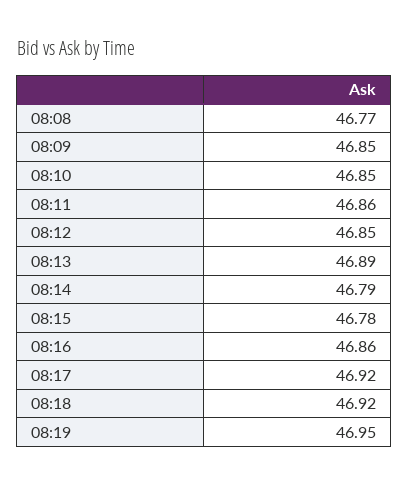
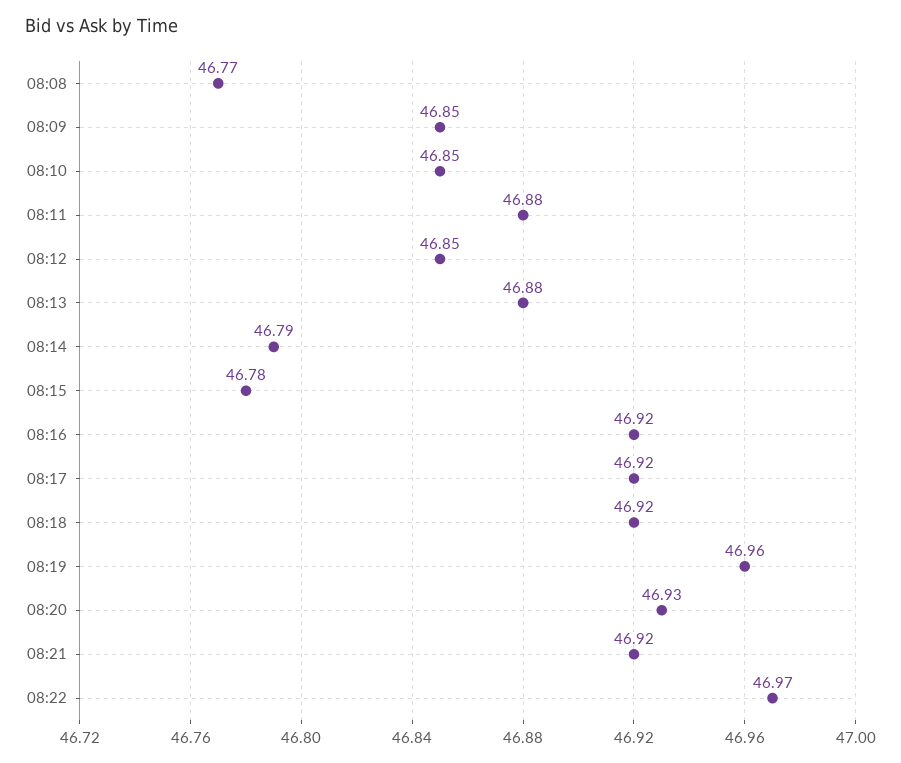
08:11: 46.86 -> 46.88
08:13: 46.89 -> 46.88
08:16: 46.86 -> 46.92
08:19: 46.95 -> 46.96
08:20: none -> 46.93
08:21: none -> 46.92
08:22: none -> 46.97

